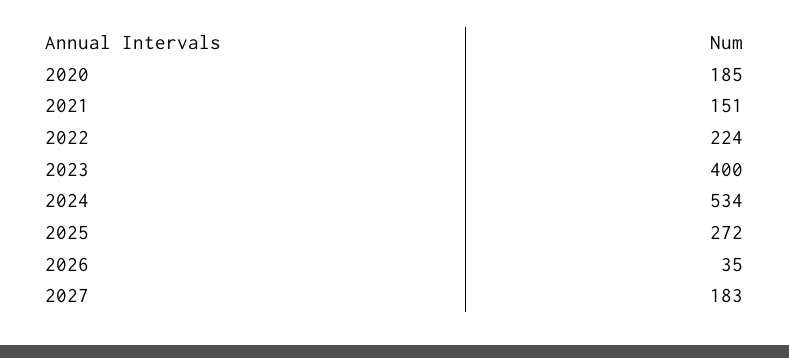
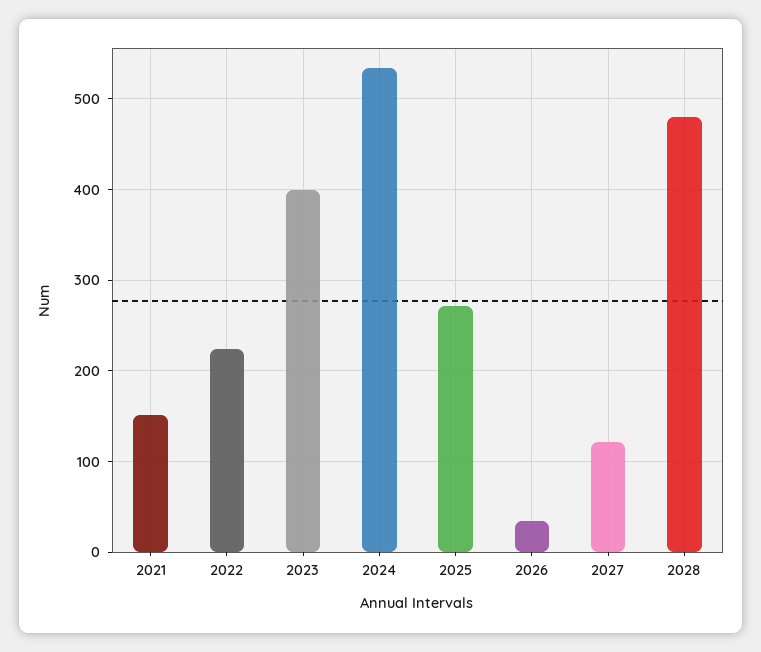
2020: 185 -> none
2027: 183 -> 120
2028: none -> 480

